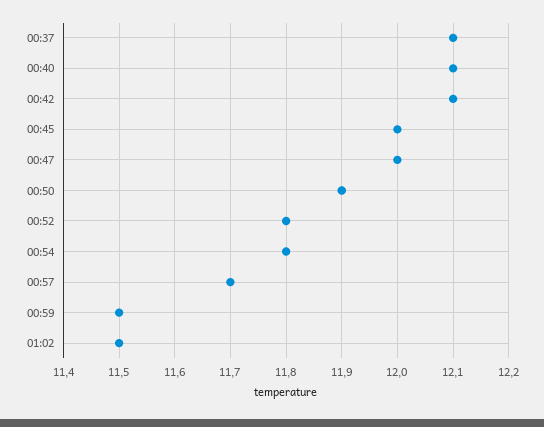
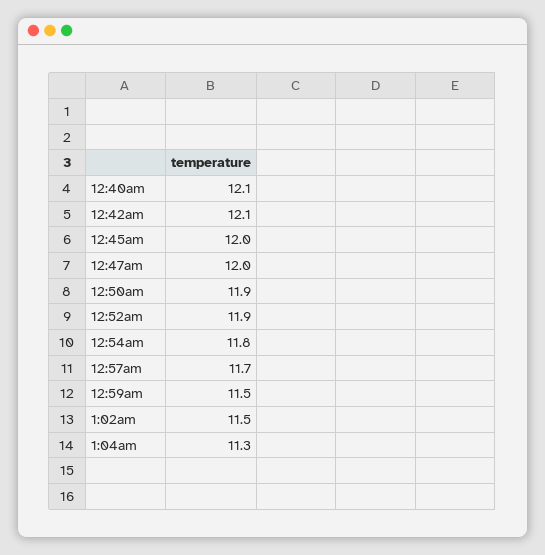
00:37: 12.1 -> none
00:52: 11.8 -> 11.9
1:04am: none -> 11.3

